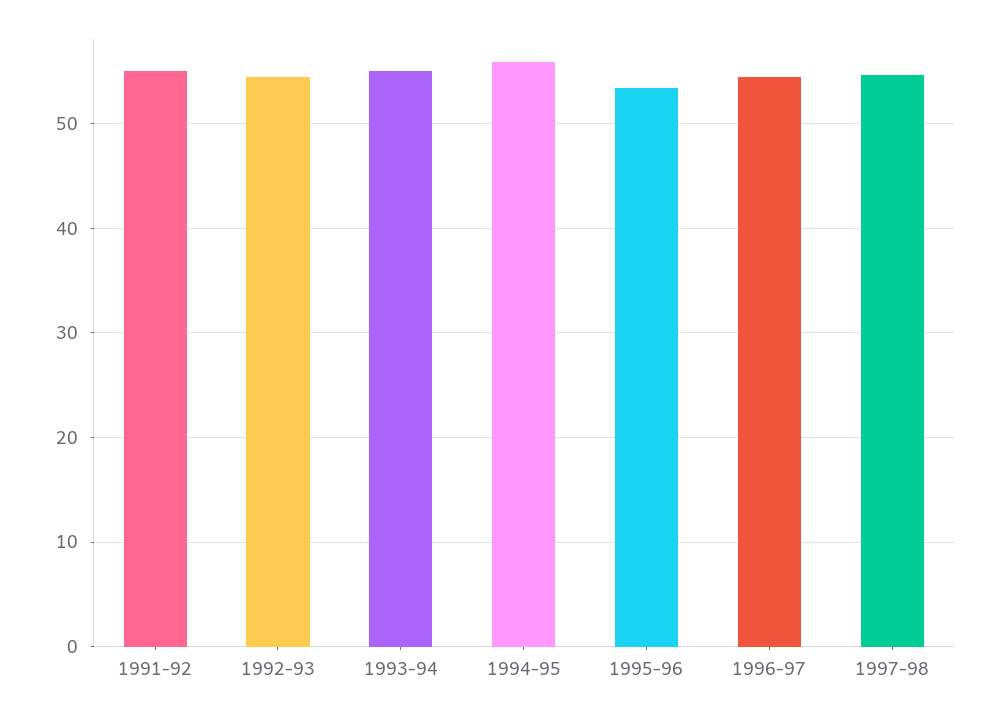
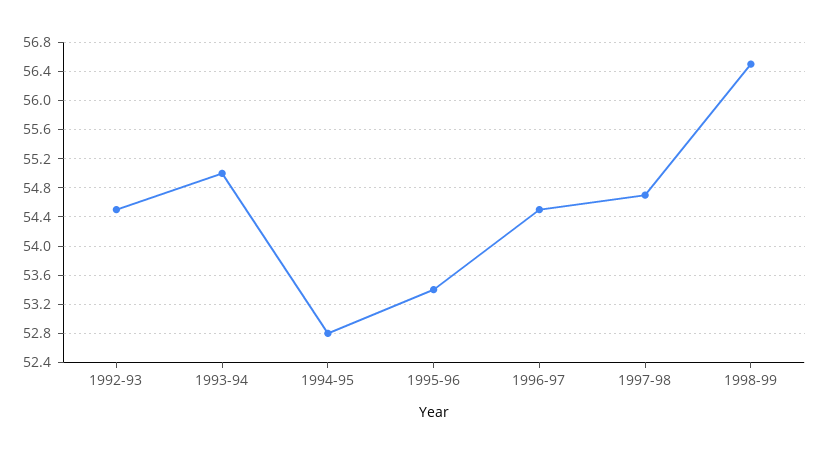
1991-92: 55 -> none
1994-95: 56 -> 52.8
1998-99: none -> 56.5

